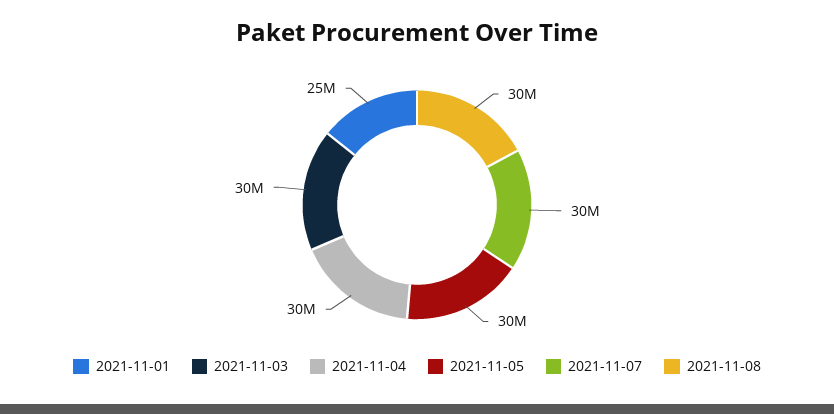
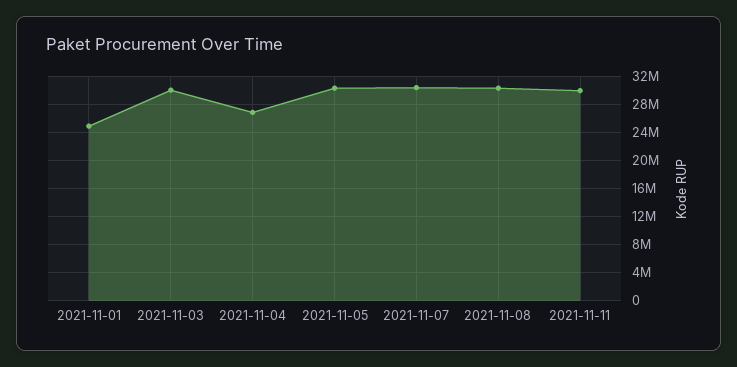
2021-11-04: 30000000 -> 27000000
2021-11-11: none -> 30000000

